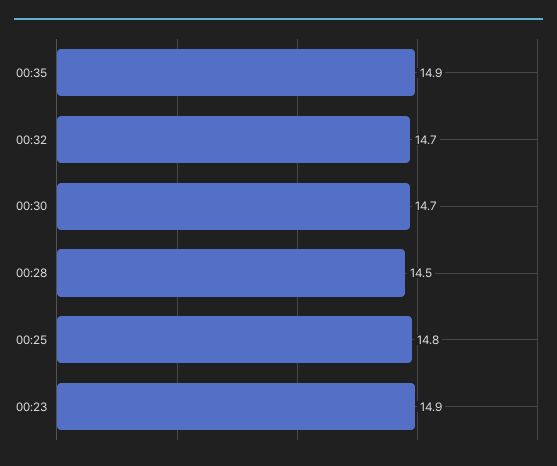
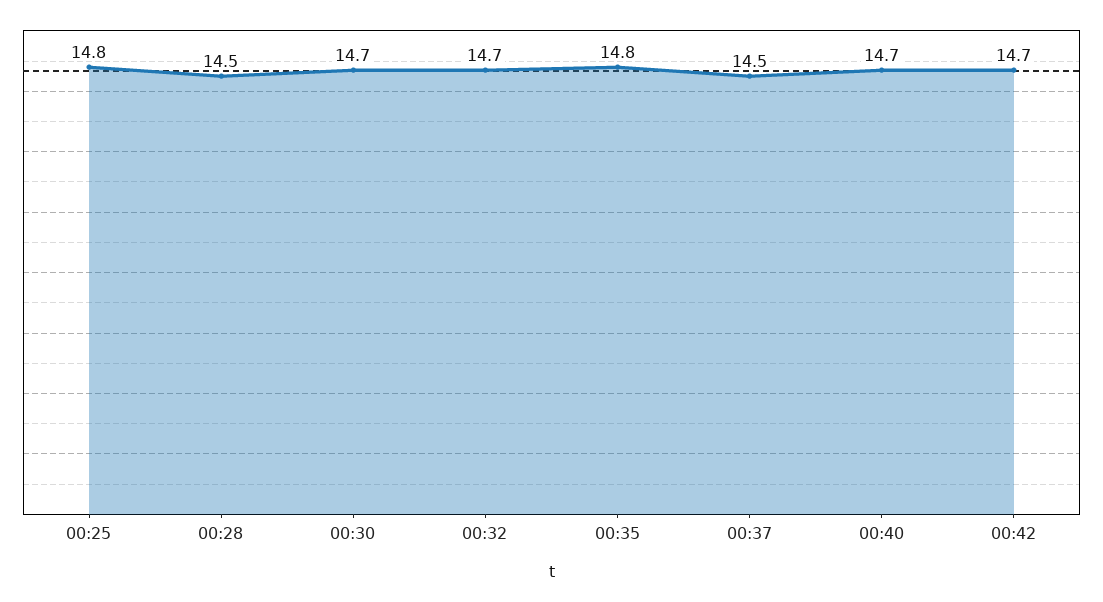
00:35: 14.9 -> 14.8
00:23: 14.9 -> none
00:37: none -> 14.5
00:40: none -> 14.7
00:42: none -> 14.7

